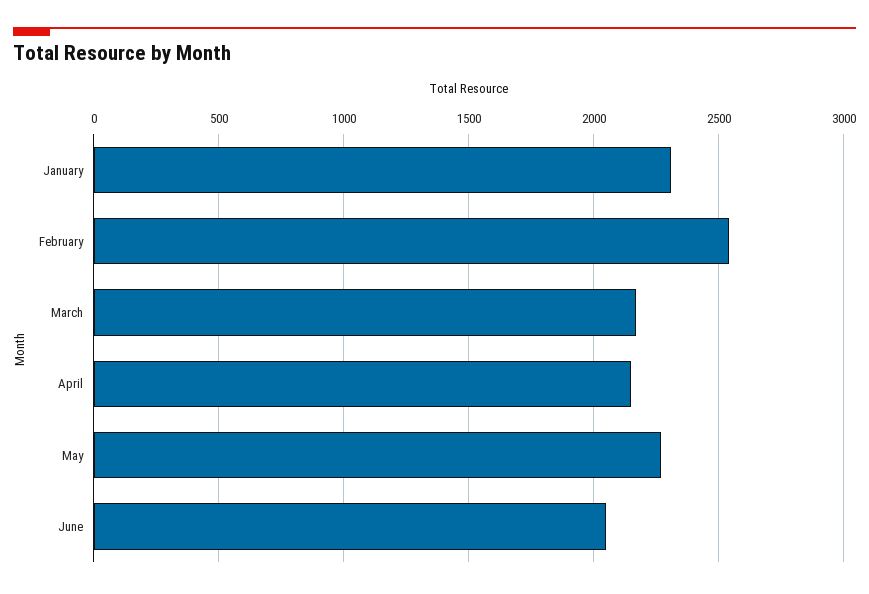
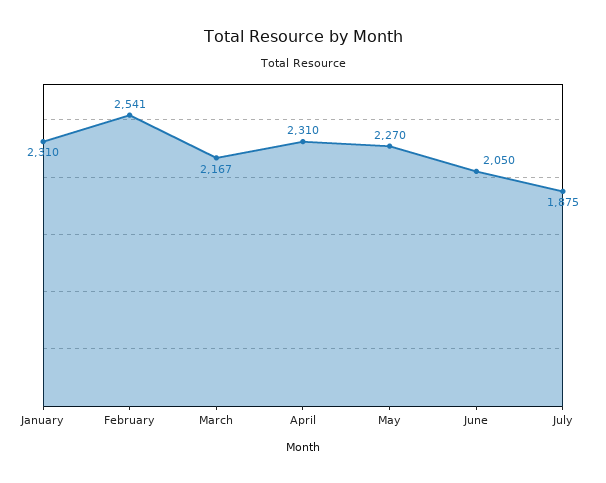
April: 2150 -> 2310
July: none -> 1875

